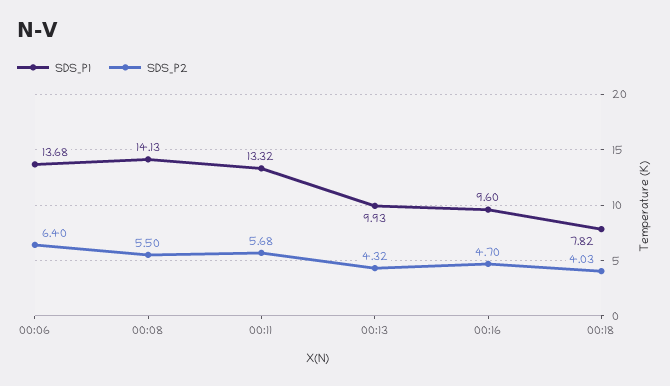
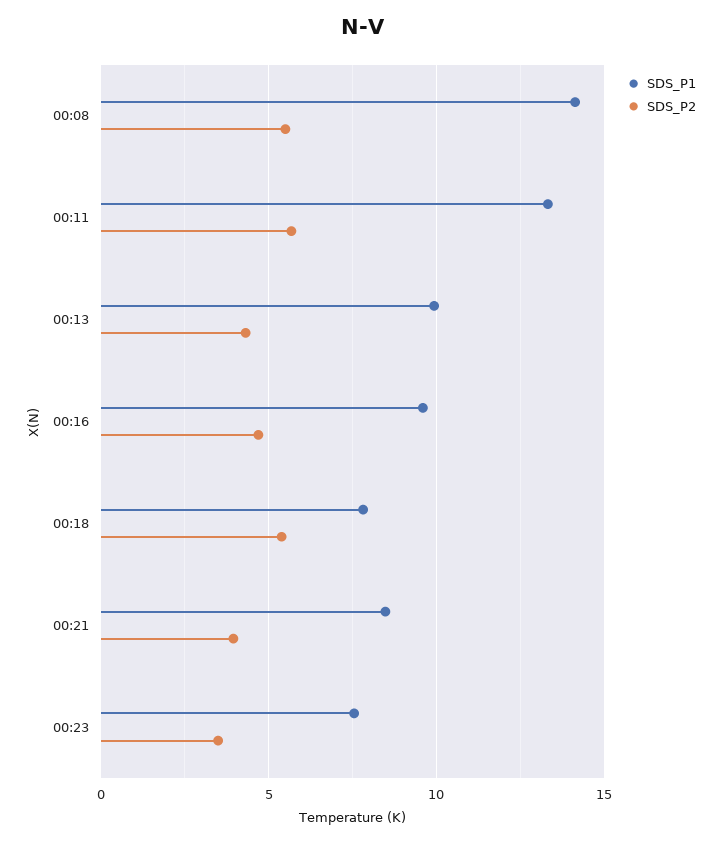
SDS_P1, 00:06: 13.68 -> none
SDS_P2, 00:06: 6.4 -> none
SDS_P2, 00:18: 4.03 -> 5.5
SDS_P1, 00:21: none -> 8.5
SDS_P2, 00:21: none -> 4
SDS_P1, 00:23: none -> 7.5
SDS_P2, 00:23: none -> 3.5

